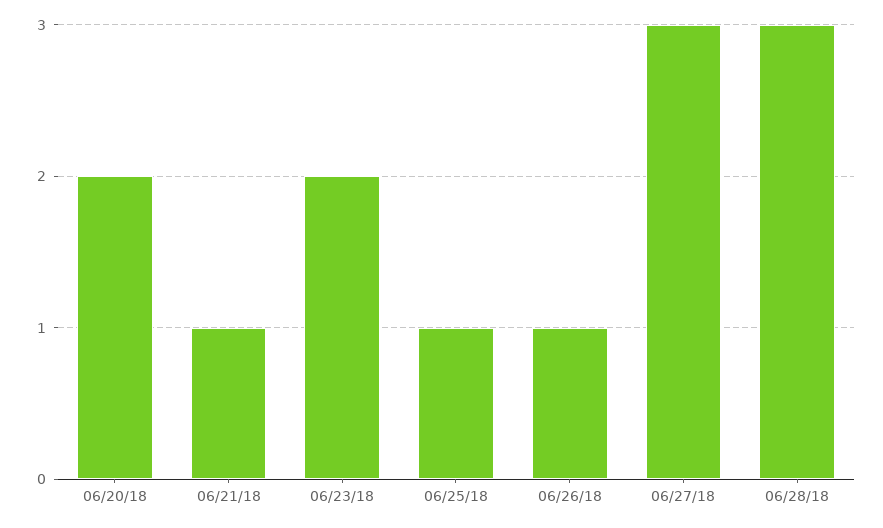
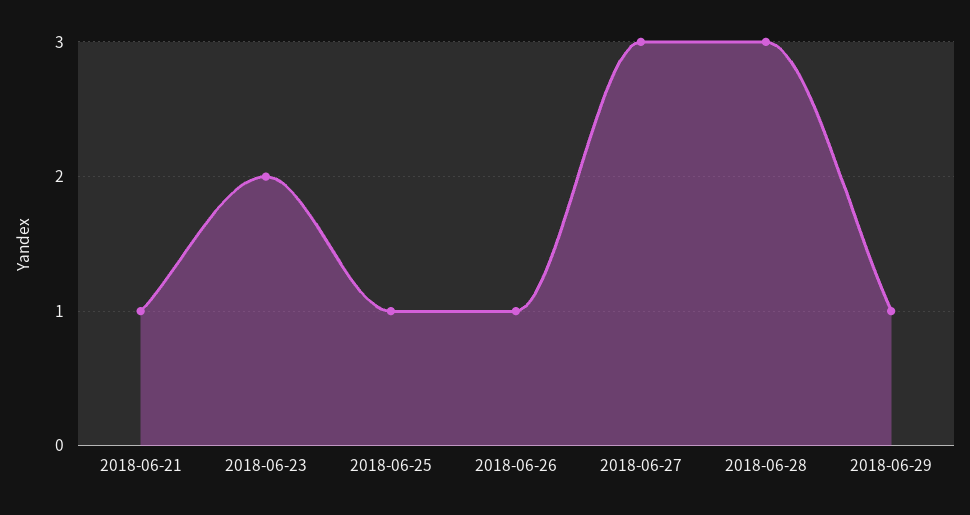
06/20/18: 2 -> none
2018-06-29: none -> 1

